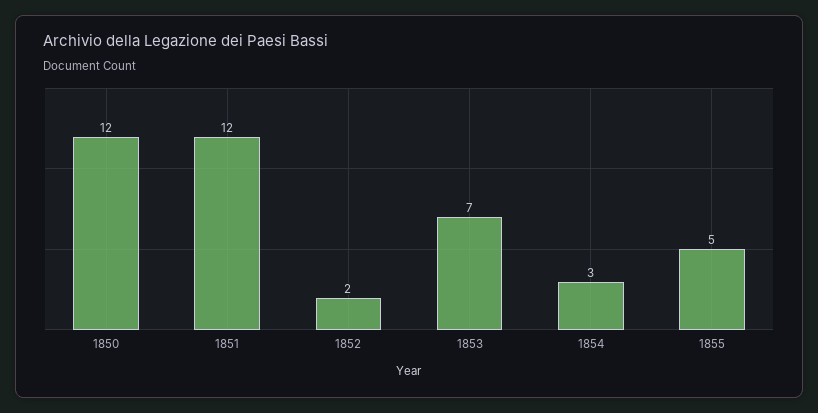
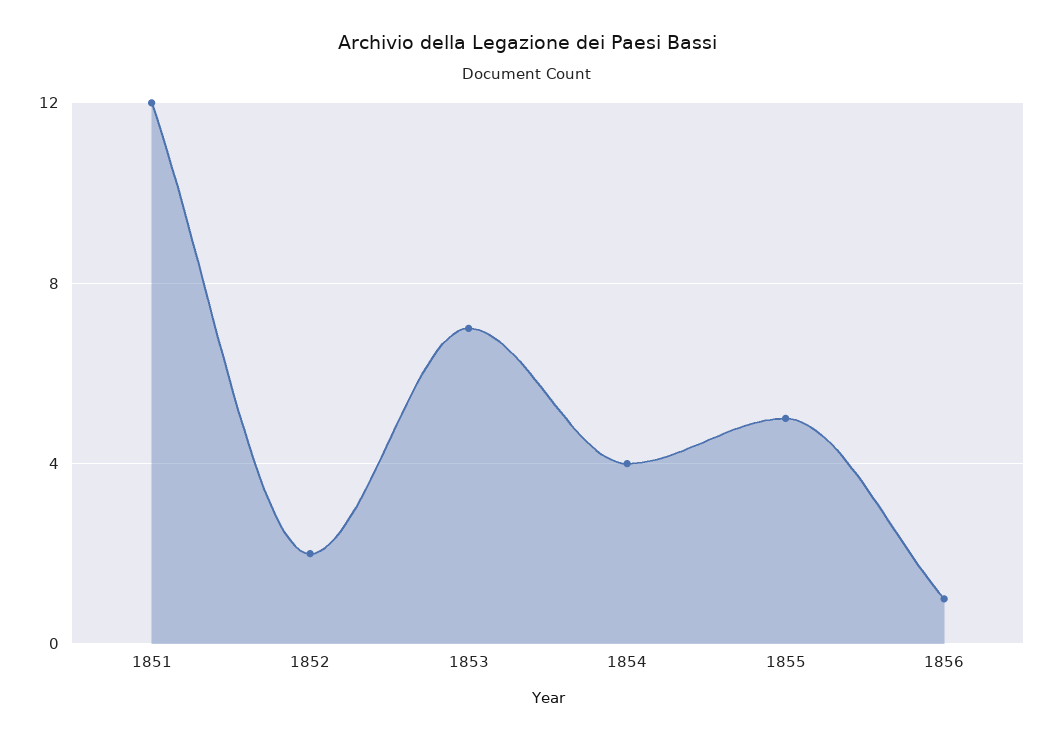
1850: 12 -> none
1854: 3 -> 4
1856: none -> 1

